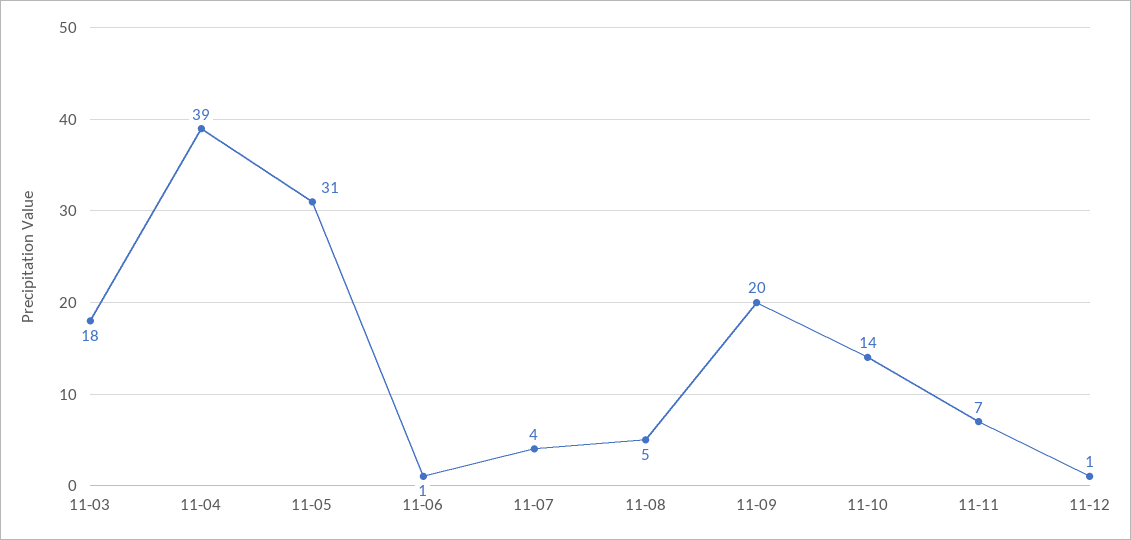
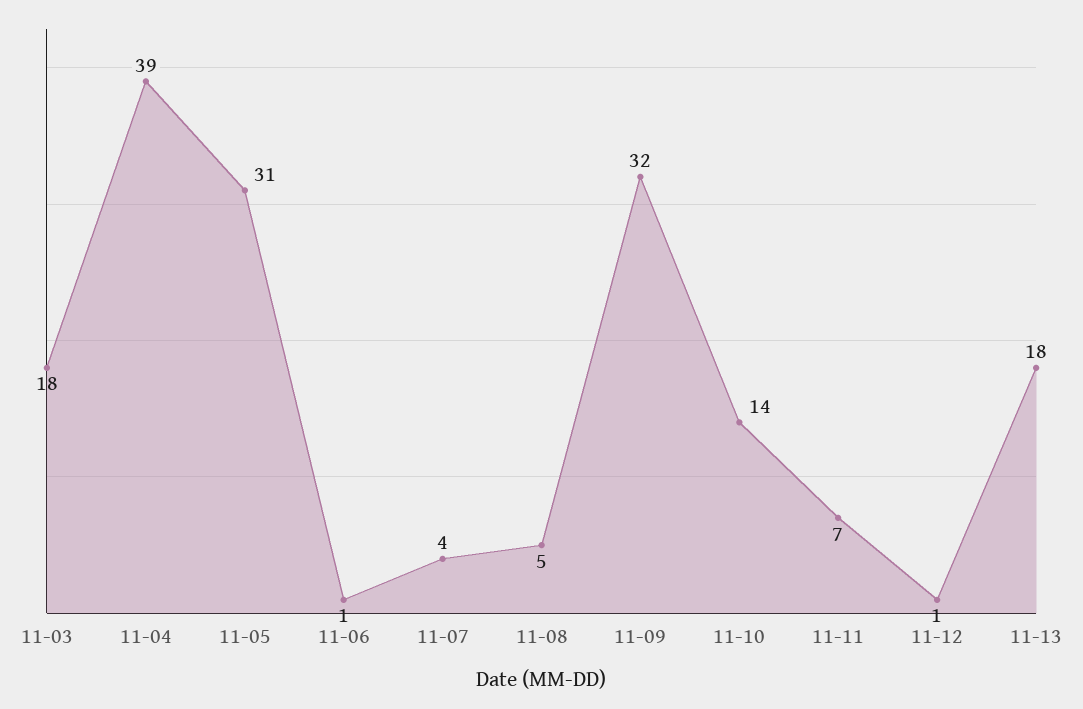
11-09: 20 -> 32
11-13: none -> 18

